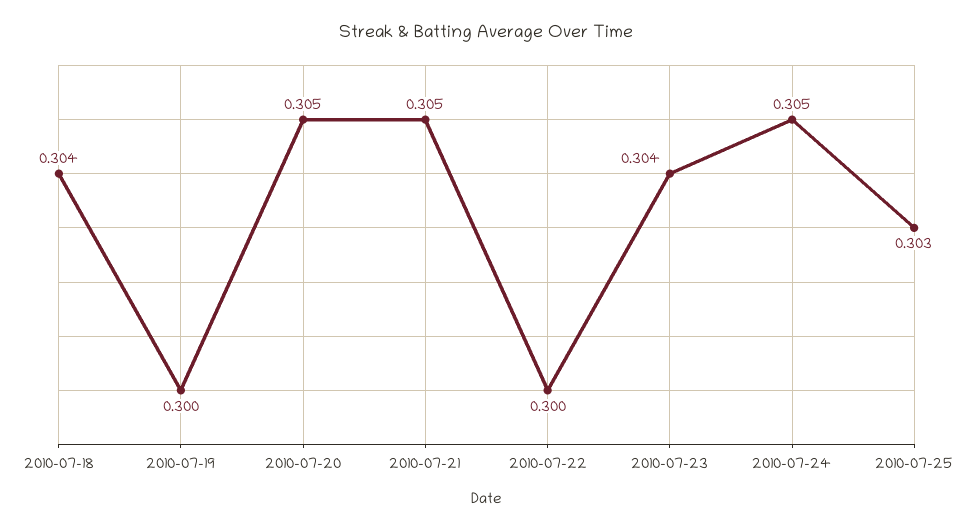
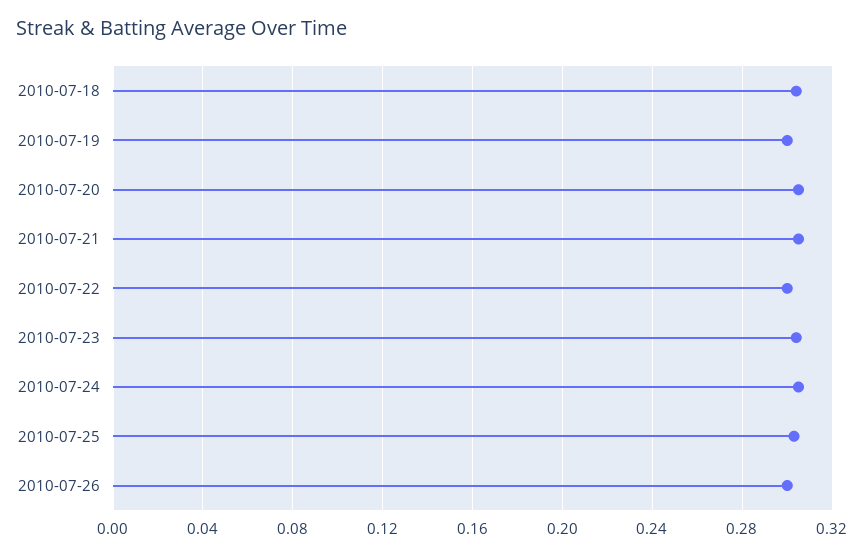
2010-07-26: none -> 0.3

